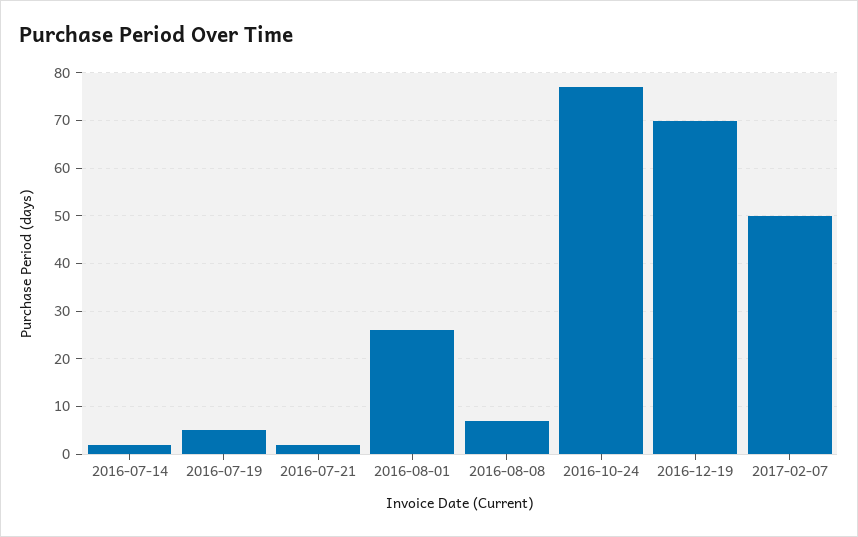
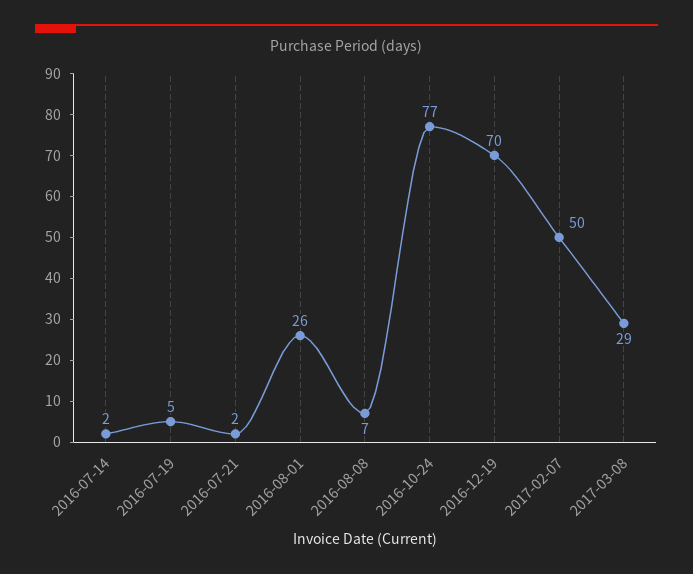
2017-03-08: none -> 29

